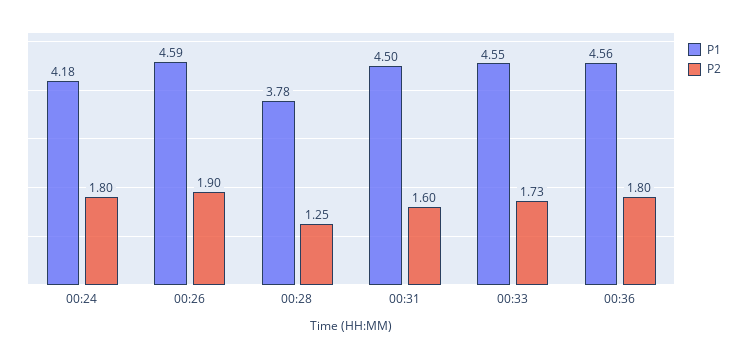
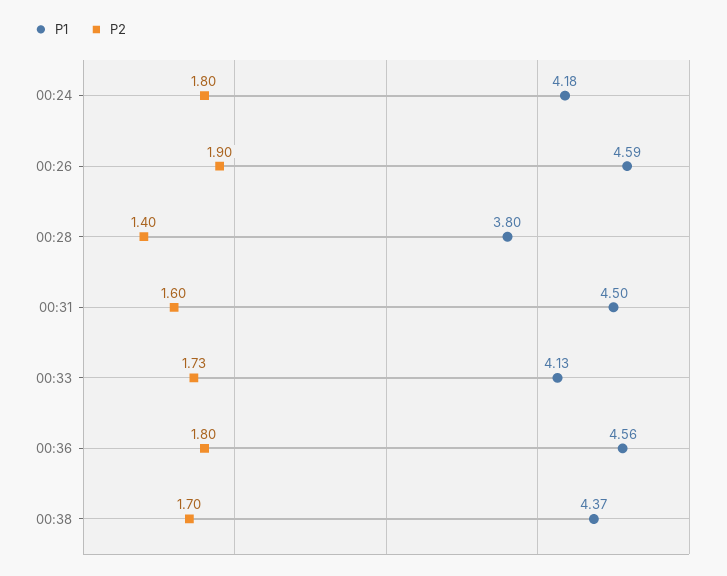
P1, 00:28: 3.78 -> 3.8
P2, 00:28: 1.25 -> 1.4
P1, 00:33: 4.55 -> 4.13
P1, 00:38: none -> 4.37
P2, 00:38: none -> 1.7

